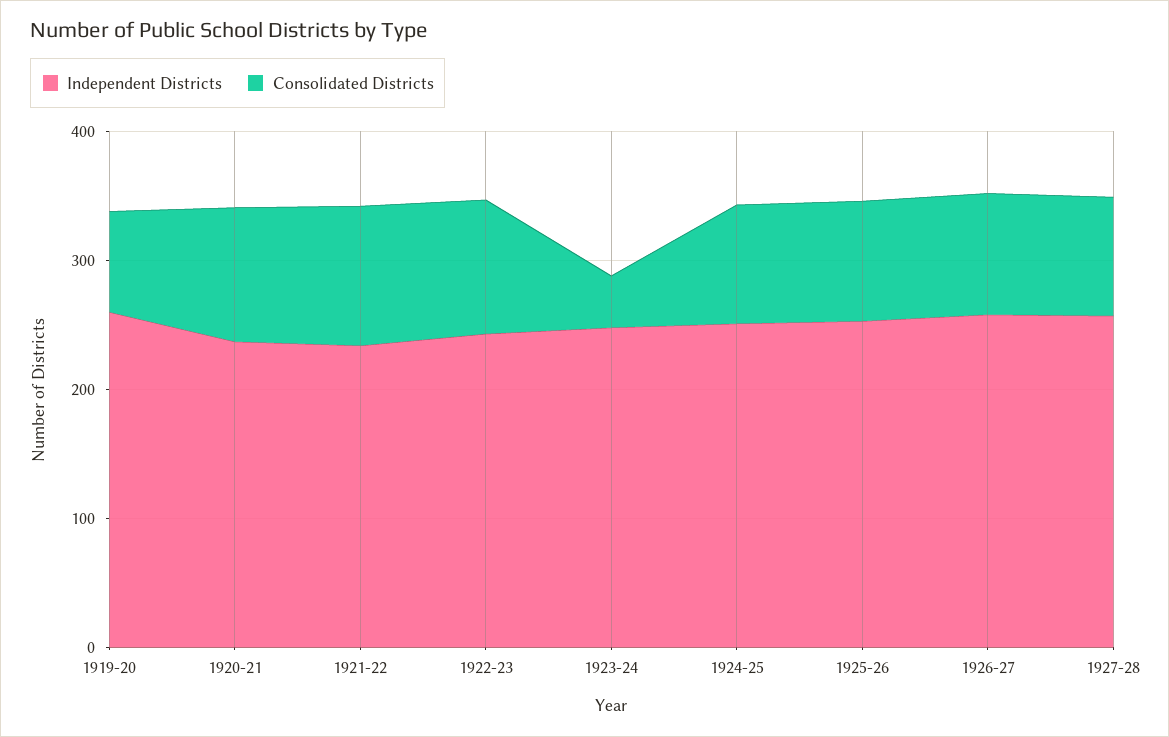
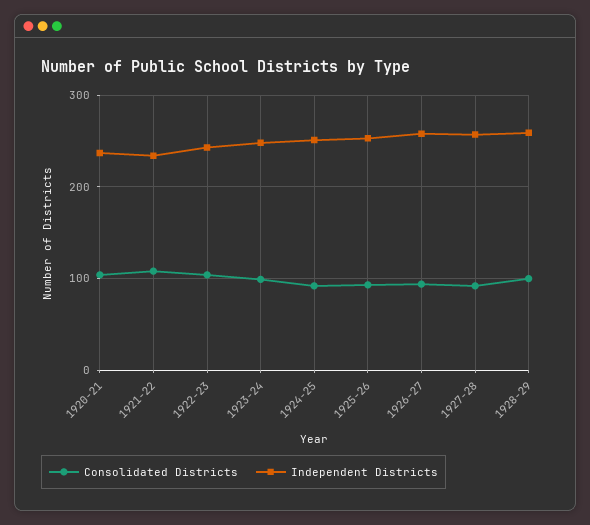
Independent Districts, 1919-20: 260 -> none
Consolidated Districts, 1919-20: 80 -> none
Consolidated Districts, 1923-24: 40 -> 100
Consolidated Districts, 1928-29: none -> 100
Independent Districts, 1928-29: none -> 260

